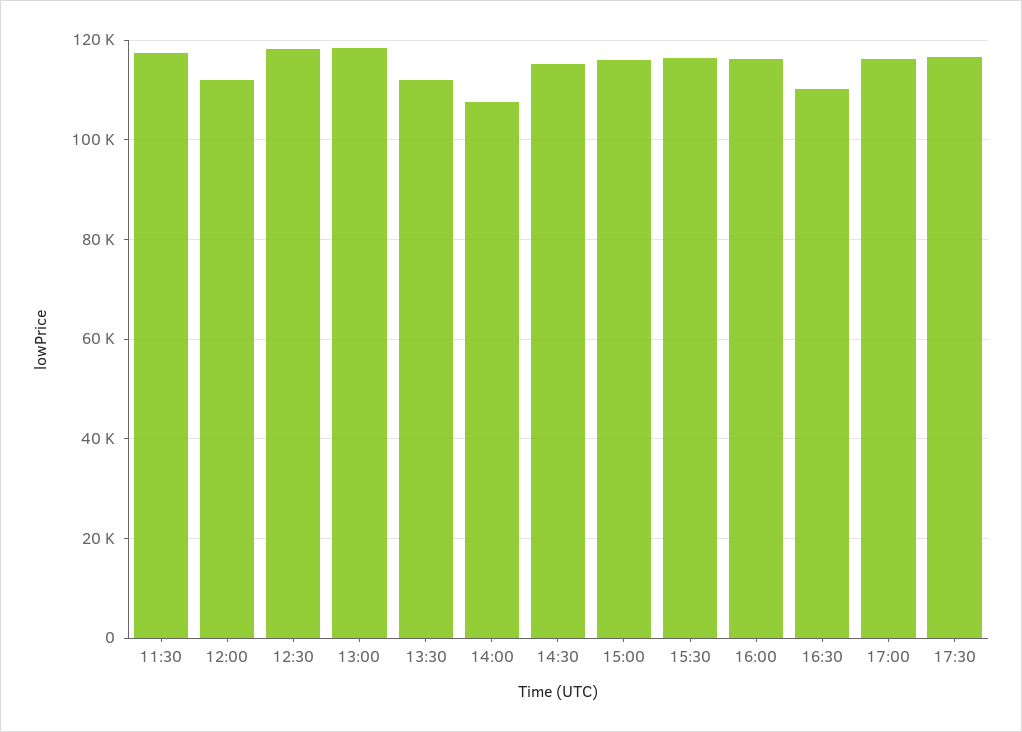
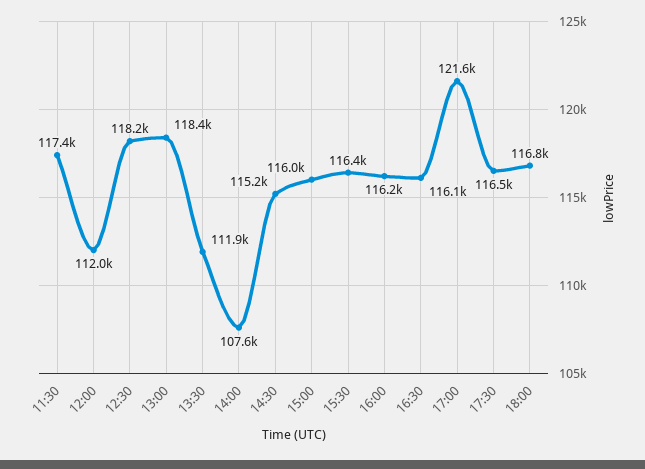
16:30: 110000 -> 116100
17:00: 116000 -> 121600
18:00: none -> 116800

